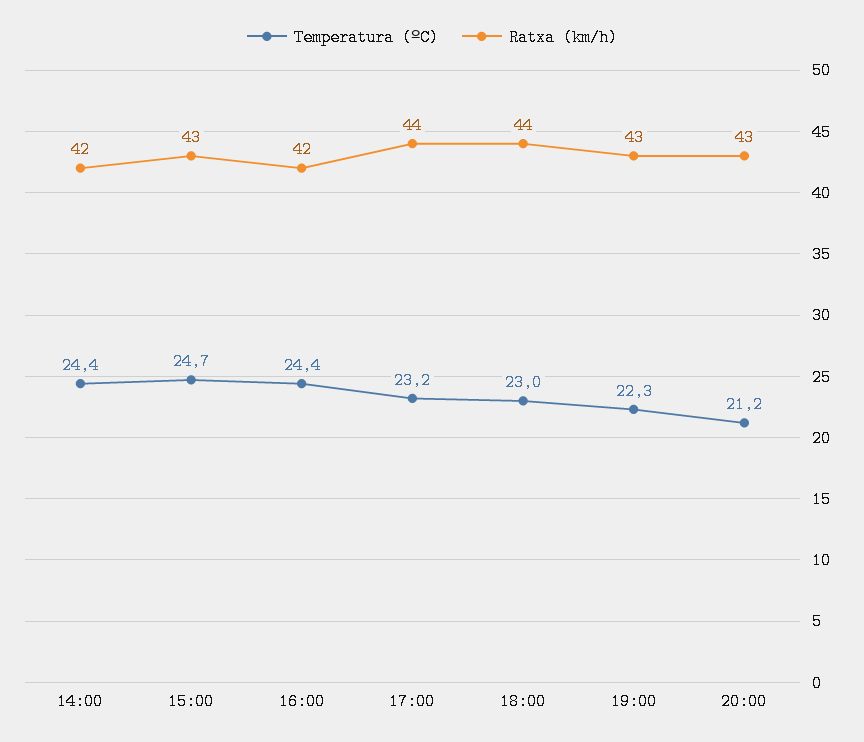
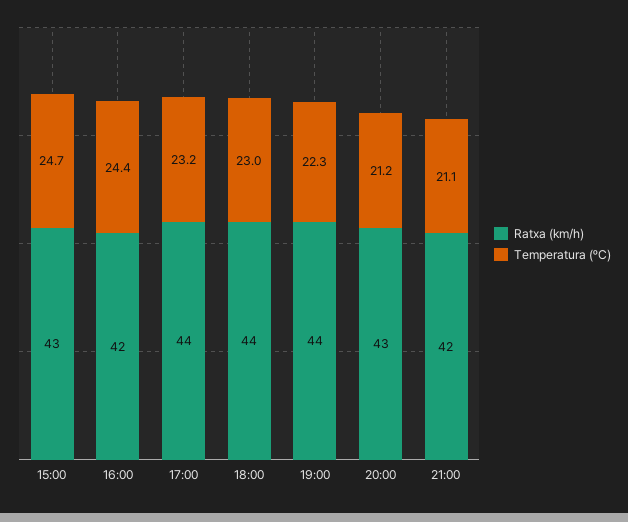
Temperatura (ºC), 14:00: 24.4 -> none
Ratxa (km/h), 14:00: 42 -> none
Ratxa (km/h), 19:00: 43 -> 44
Ratxa (km/h), 21:00: none -> 42
Temperatura (ºC), 21:00: none -> 21.1

